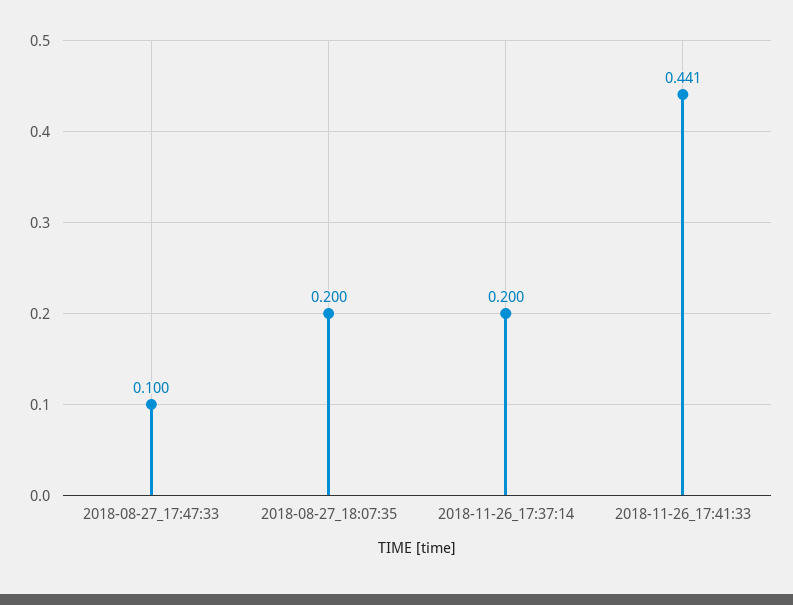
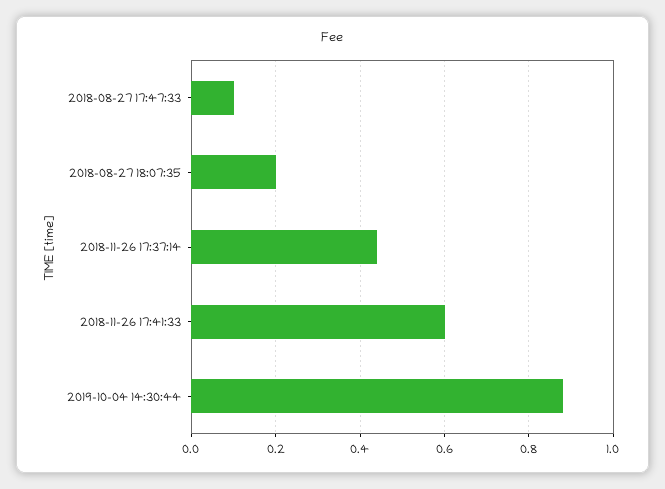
2018-11-26_17:37:14: 0.2 -> 0.44
2018-11-26_17:41:33: 0.441 -> 0.6
2019-10-04 14:30:44: none -> 0.88

